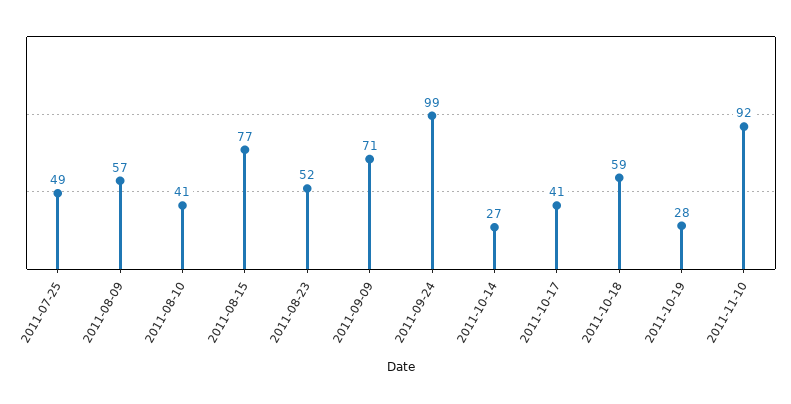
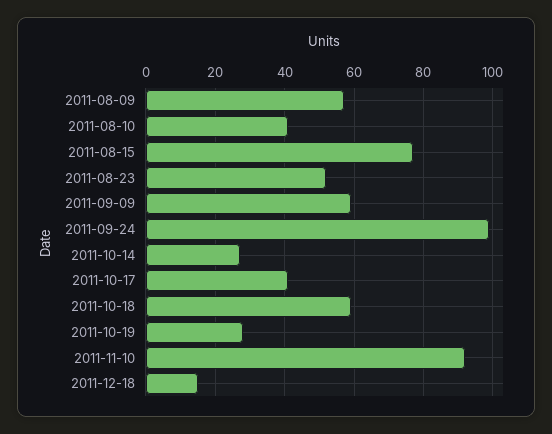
2011-07-25: 49 -> none
2011-09-09: 71 -> 60
2011-12-18: none -> 15

